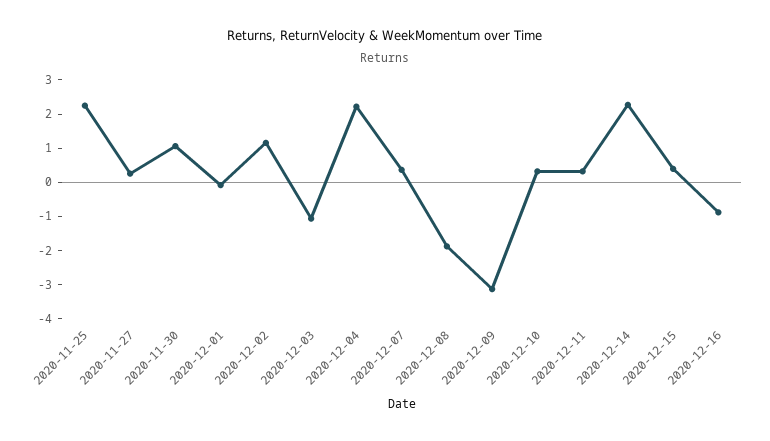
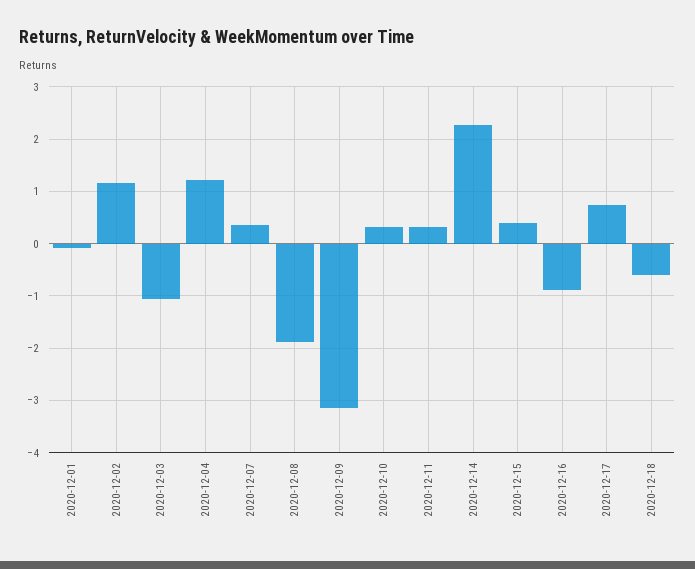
2020-11-25: 2.25 -> none
2020-11-27: 0.25 -> none
2020-11-30: 1 -> none
2020-12-04: 2.25 -> 1.2
2020-12-17: none -> 0.8
2020-12-18: none -> -0.6

